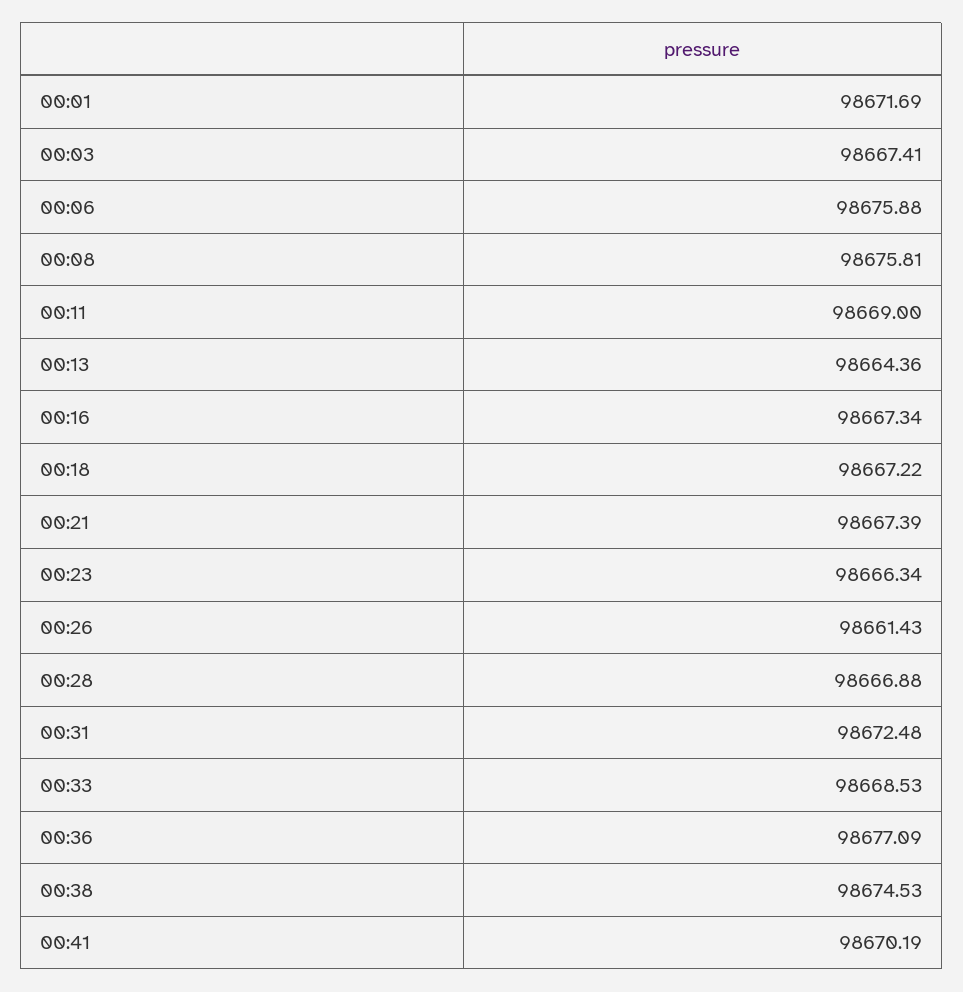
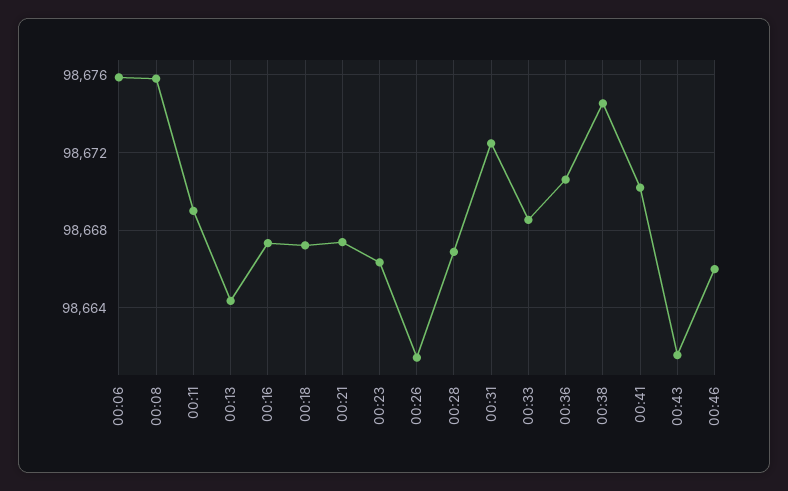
00:01: 98671.69 -> none
00:03: 98667.41 -> none
00:36: 98677.09 -> 98670.5
00:43: none -> 98661.5
00:46: none -> 98666

